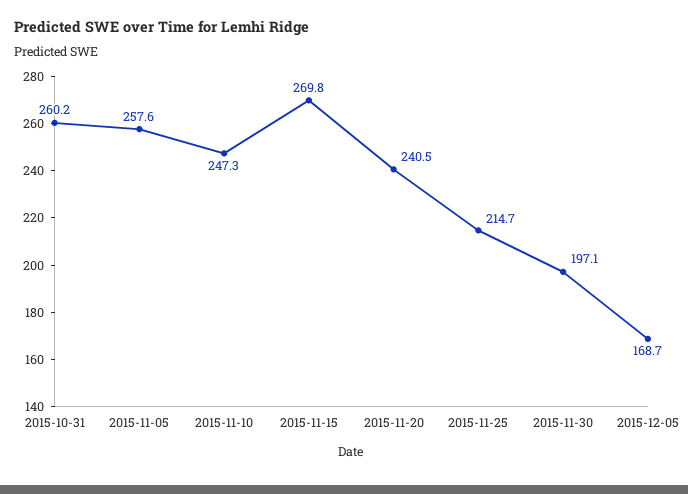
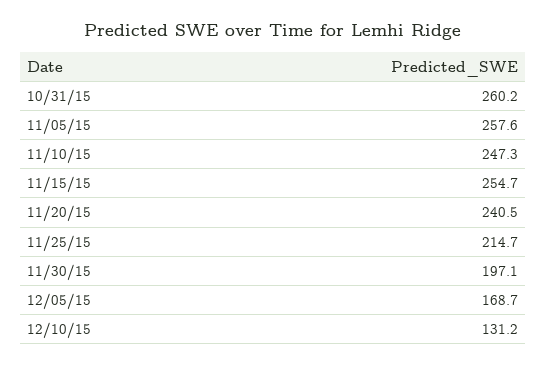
2015-11-15: 269.8 -> 254.7
12/10/15: none -> 131.2

